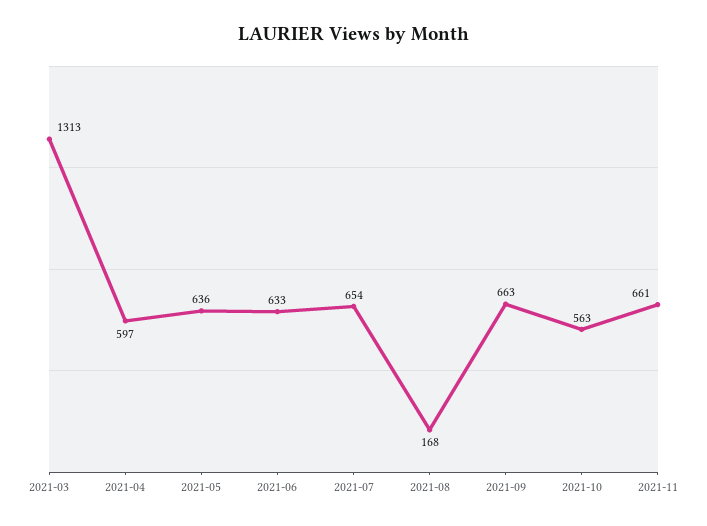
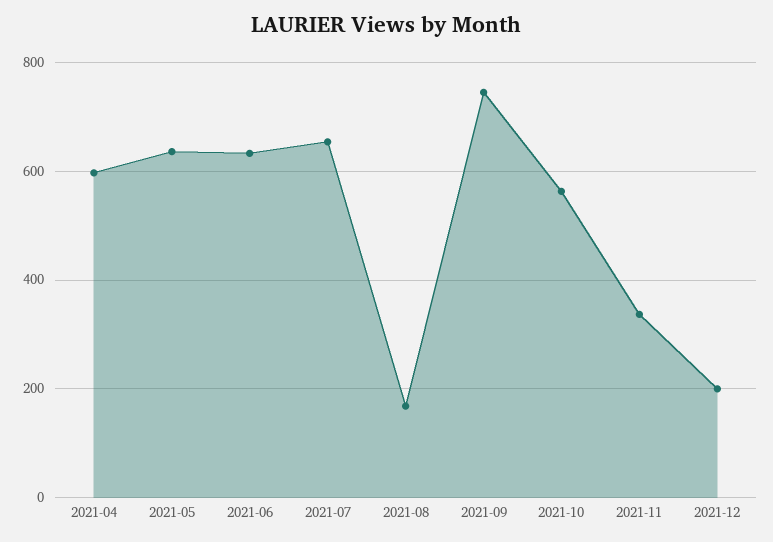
2021-03: 1313 -> none
2021-09: 663 -> 740
2021-11: 661 -> 340
2021-12: none -> 200

